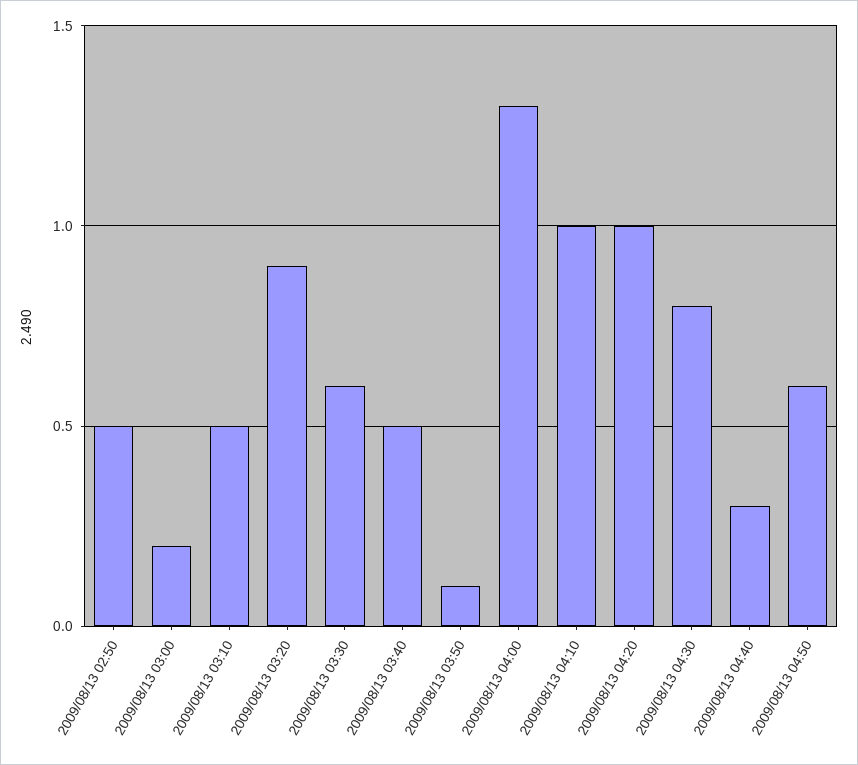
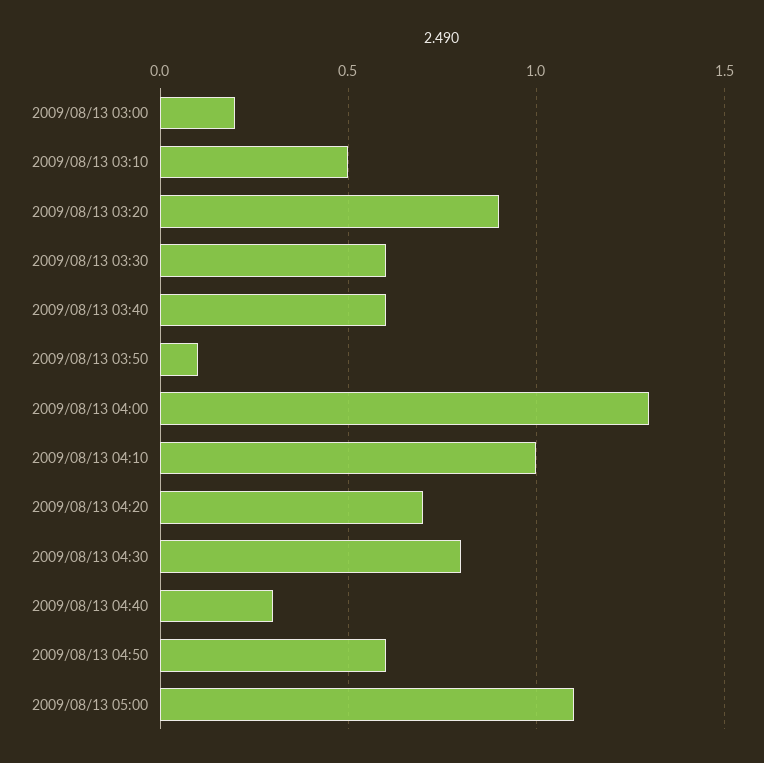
2009/08/13 02:50: 0.5 -> none
2009/08/13 03:40: 0.5 -> 0.6
2009/08/13 04:20: 1 -> 0.7
2009/08/13 05:00: none -> 1.1

